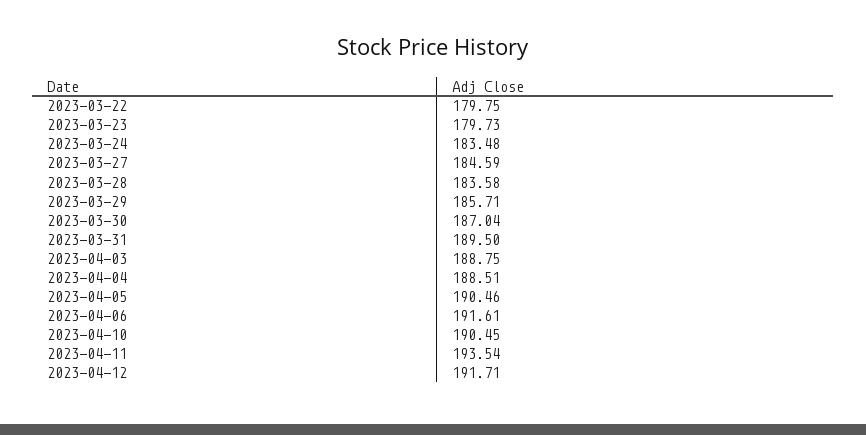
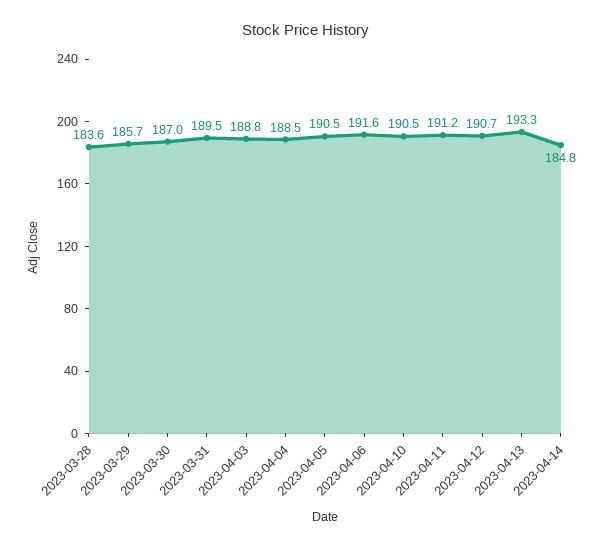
2023-03-22: 179.75 -> none
2023-03-23: 179.73 -> none
2023-03-24: 183.48 -> none
2023-03-27: 184.59 -> none
2023-04-11: 193.54 -> 191.2
2023-04-12: 191.71 -> 190.7
2023-04-13: none -> 193.3
2023-04-14: none -> 184.8

